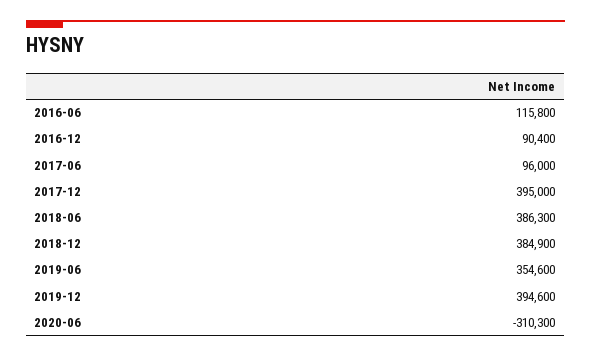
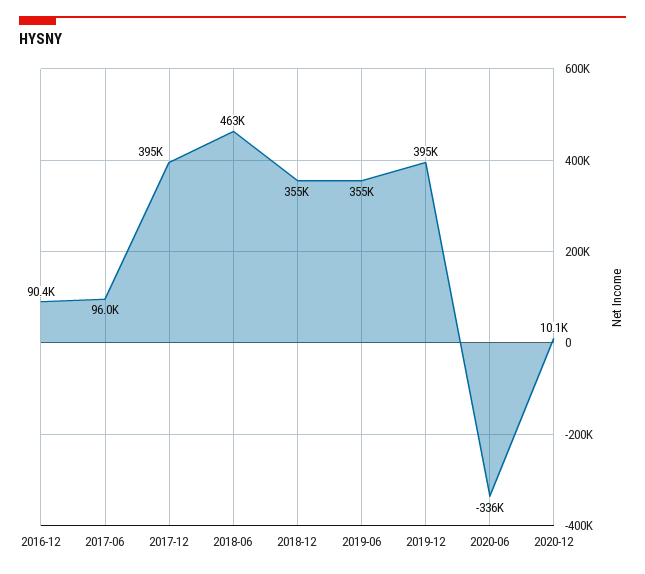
2016-06: 115800 -> none
2018-06: 386300 -> 463000
2018-12: 384900 -> 355000
2020-06: -310300 -> -336000
2020-12: none -> 10100

